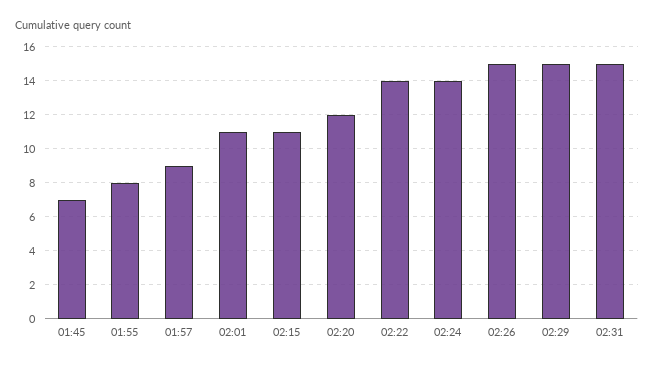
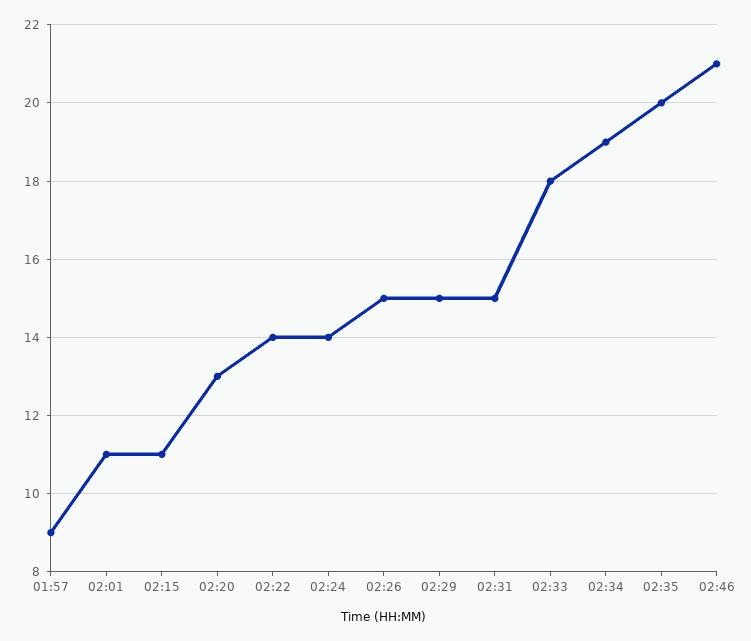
01:45: 7 -> none
01:55: 8 -> none
02:20: 12 -> 13
02:33: none -> 18
02:34: none -> 19
02:35: none -> 20
02:46: none -> 21

